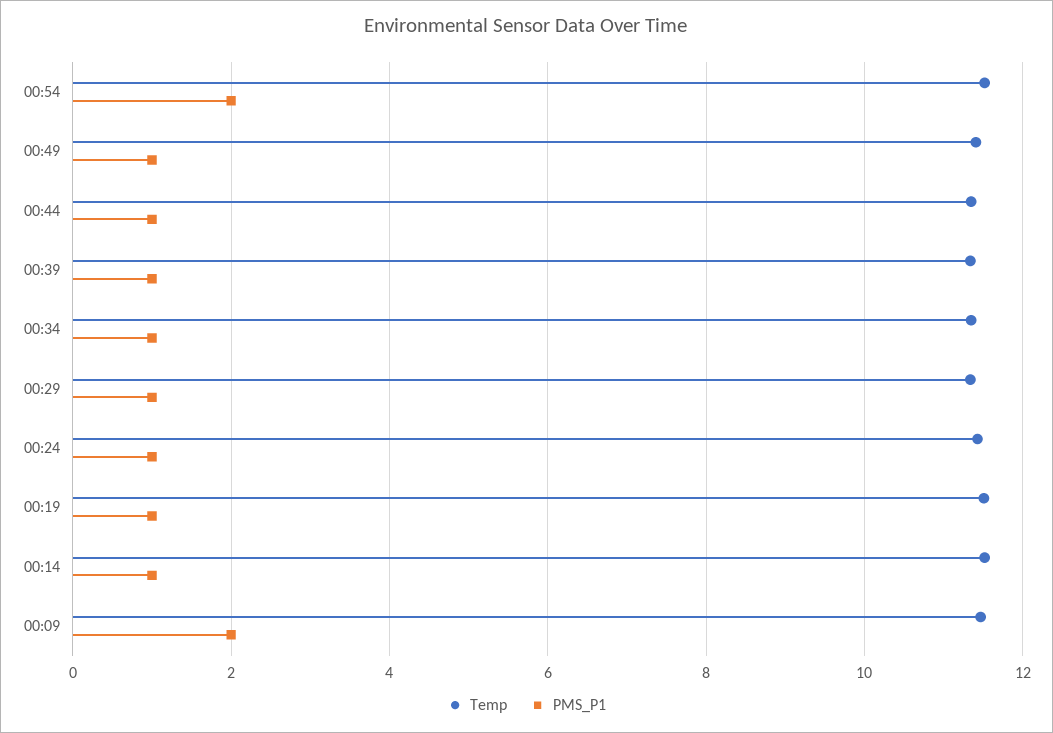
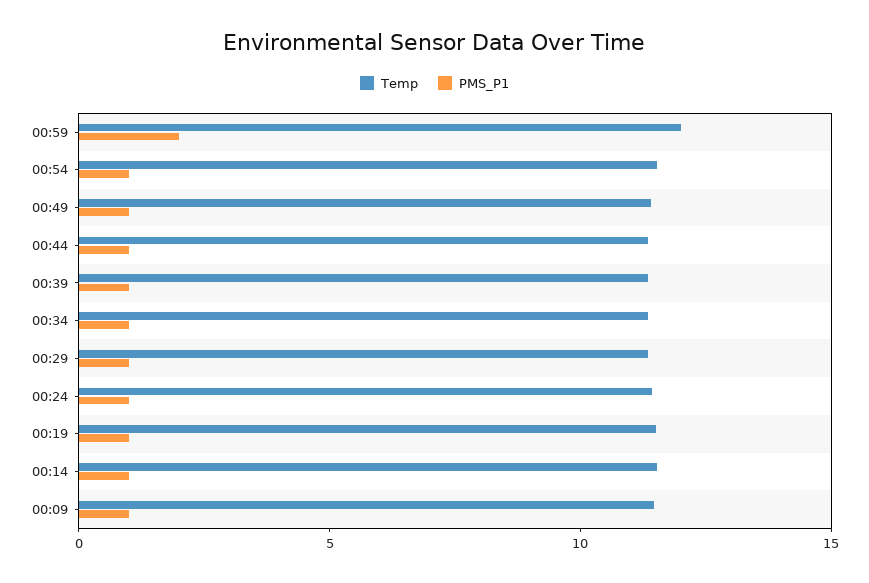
PMS_P1, 00:54: 2 -> 1
PMS_P1, 00:09: 2 -> 1
Temp, 00:59: none -> 12
PMS_P1, 00:59: none -> 2

